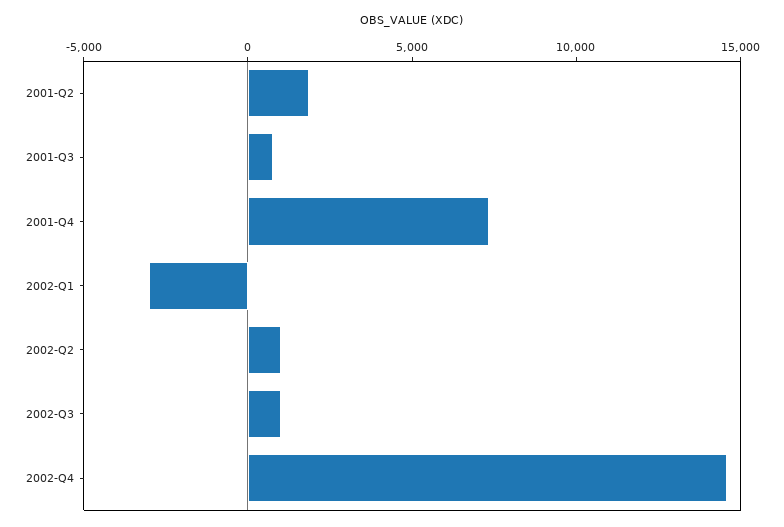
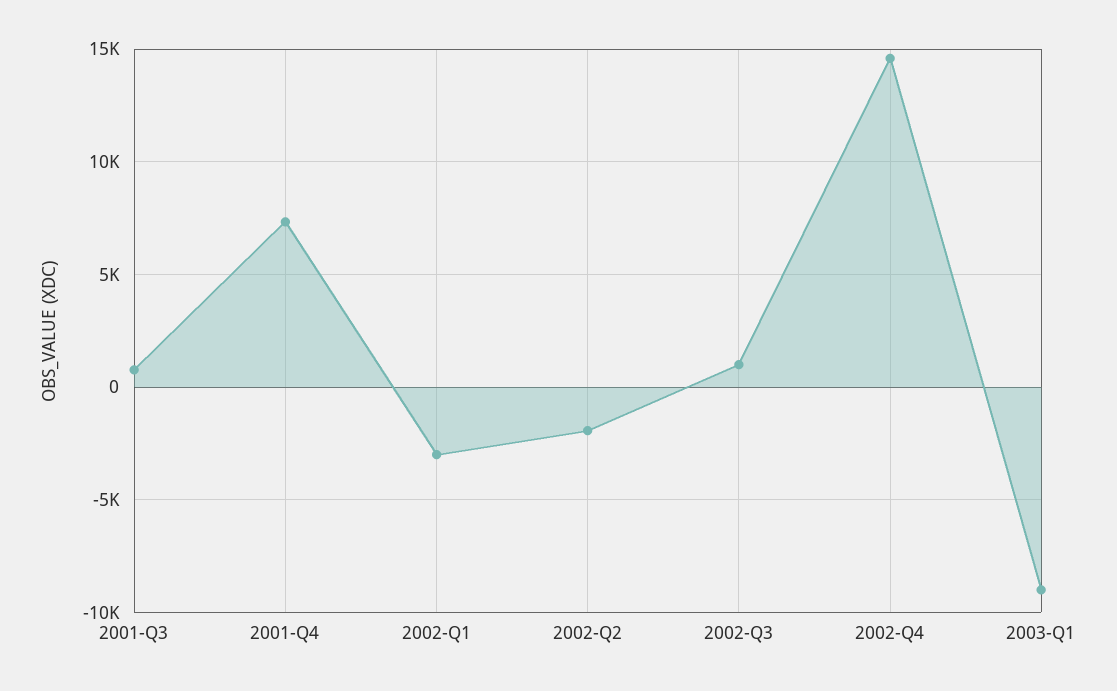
2001-Q2: 2000 -> none
2002-Q2: 1000 -> -2000
2003-Q1: none -> -9000

